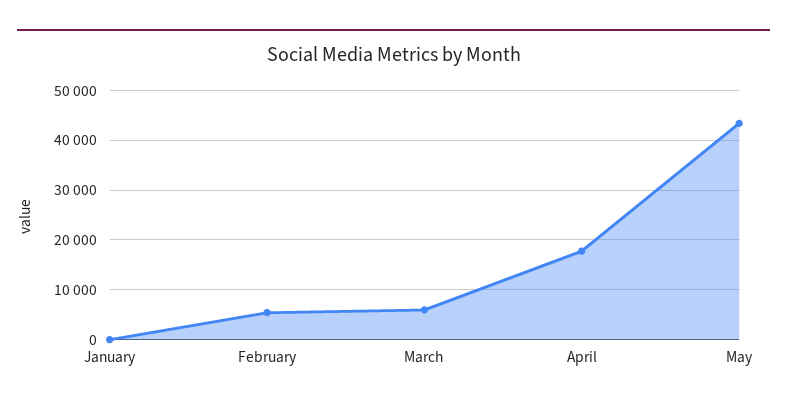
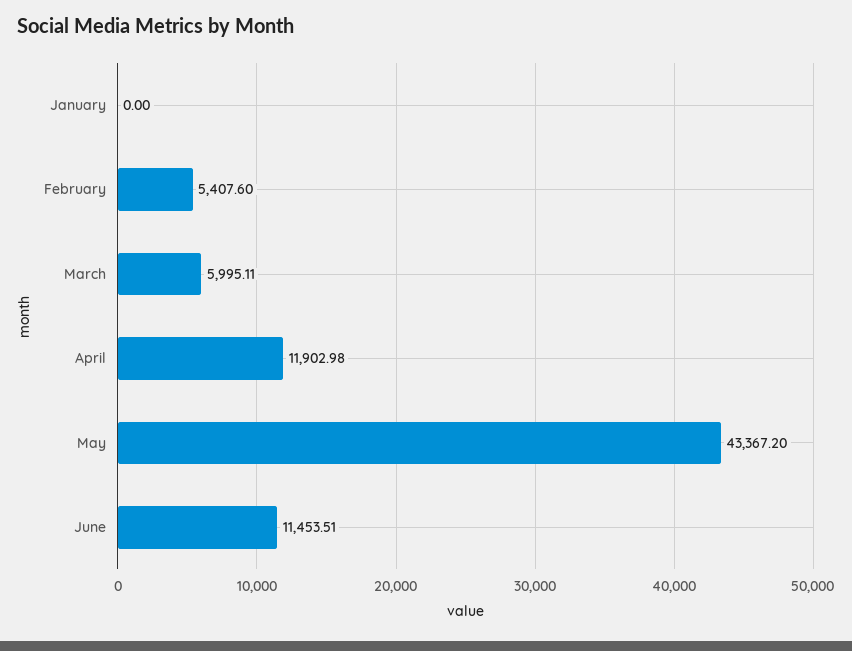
April: 18000 -> 11902.98
June: none -> 11453.51

